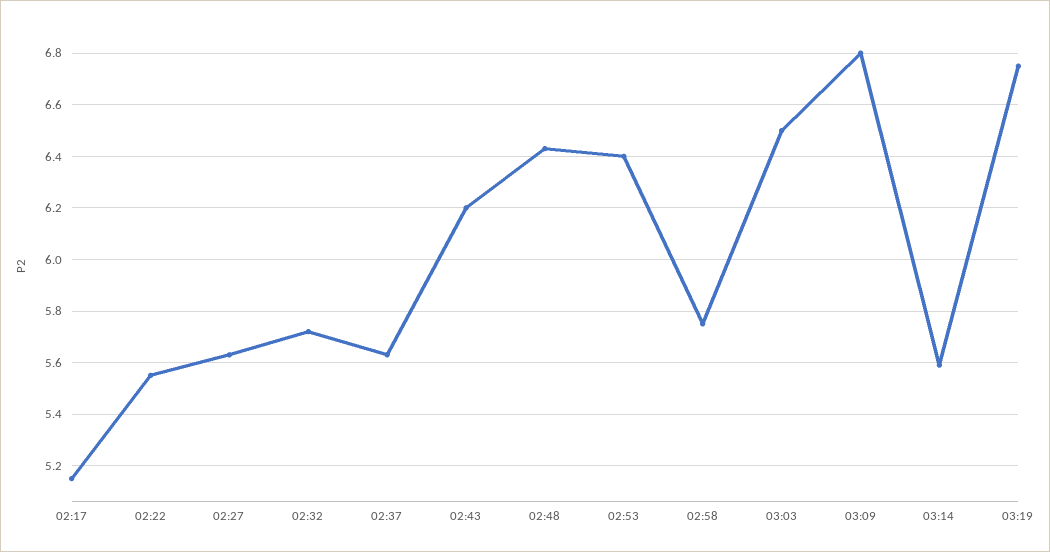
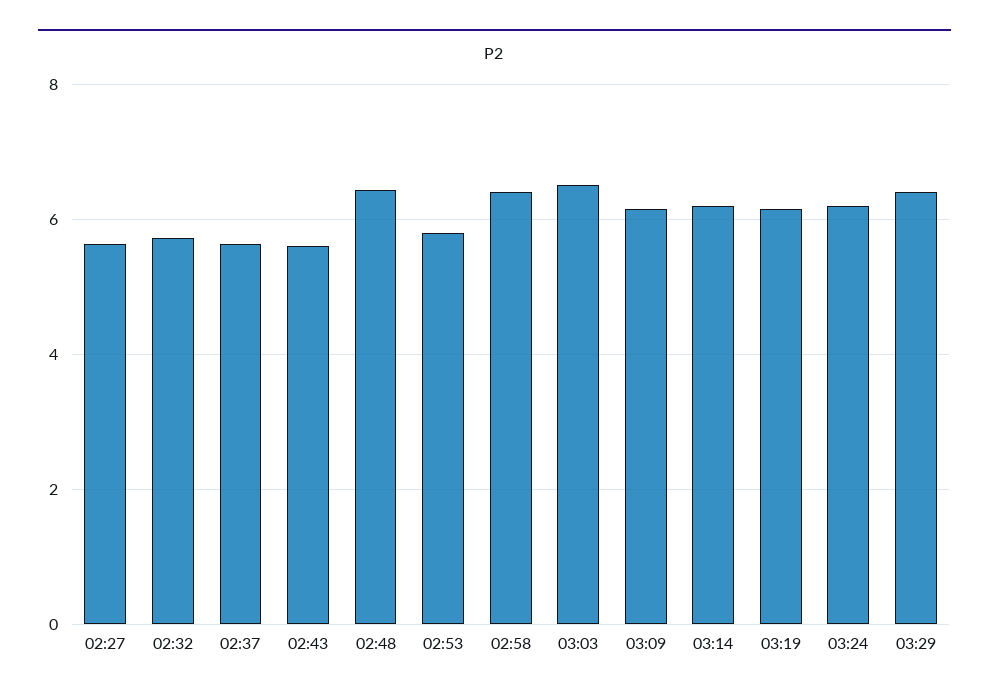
02:17: 5.15 -> none
02:22: 5.55 -> none
02:43: 6.2 -> 5.6
02:53: 6.4 -> 5.8
02:58: 5.75 -> 6.4
03:09: 6.8 -> 6.2
03:14: 5.6 -> 6.2
03:19: 6.75 -> 6.2
03:24: none -> 6.2
03:29: none -> 6.4

